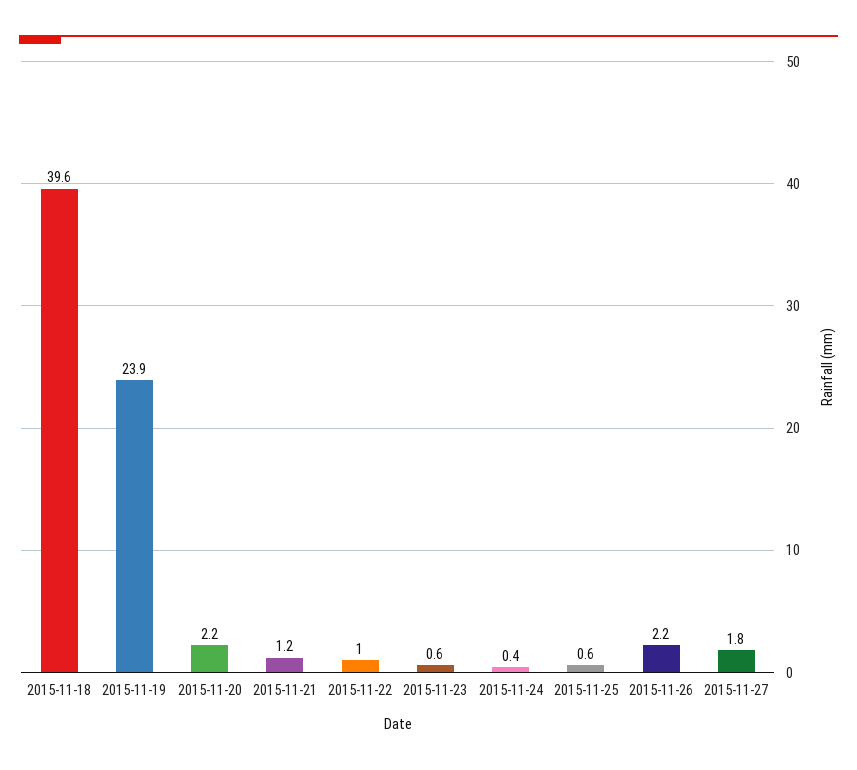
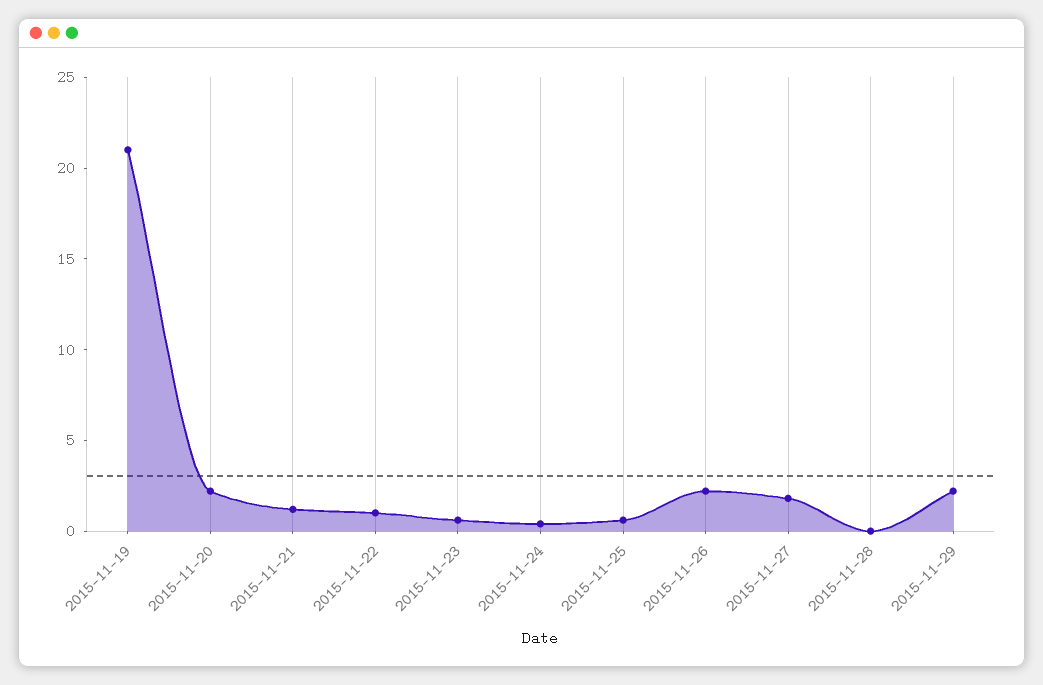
2015-11-18: 39.6 -> none
2015-11-19: 23.9 -> 21
2015-11-28: none -> 0
2015-11-29: none -> 2

